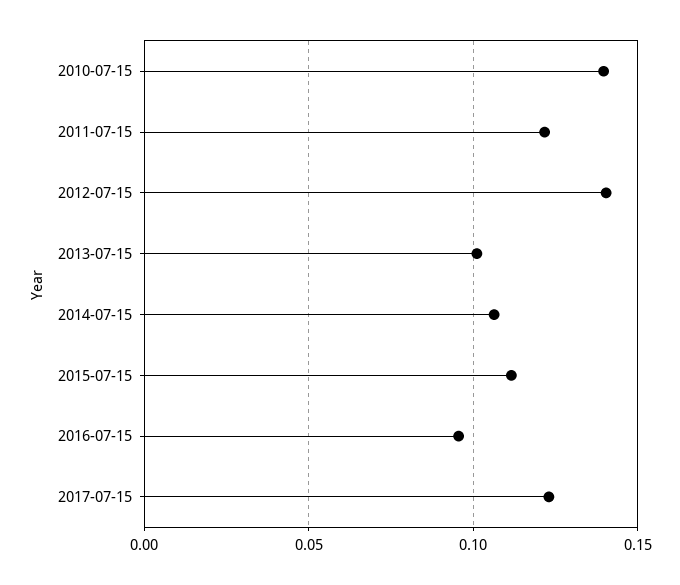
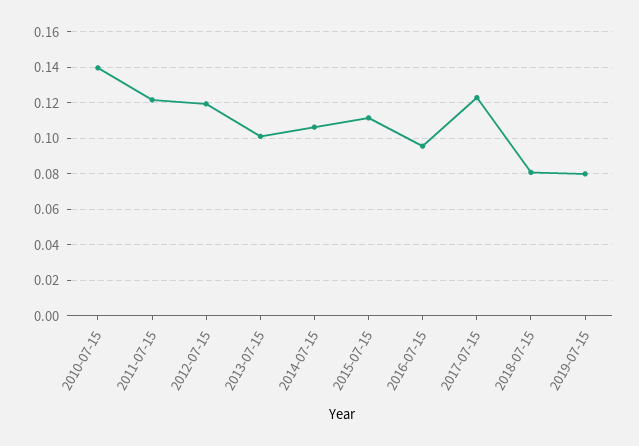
2012-07-15: 0.14 -> 0.12
2018-07-15: none -> 0.08
2019-07-15: none -> 0.08

